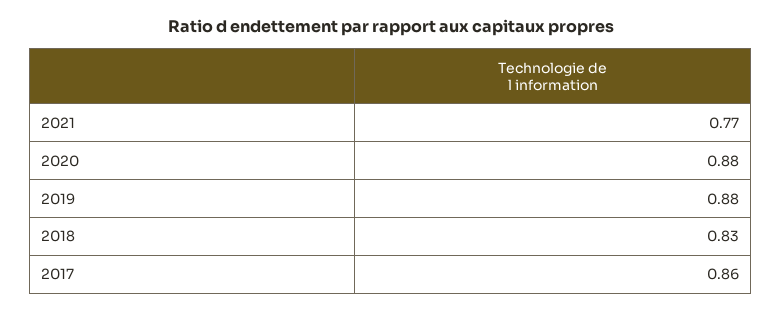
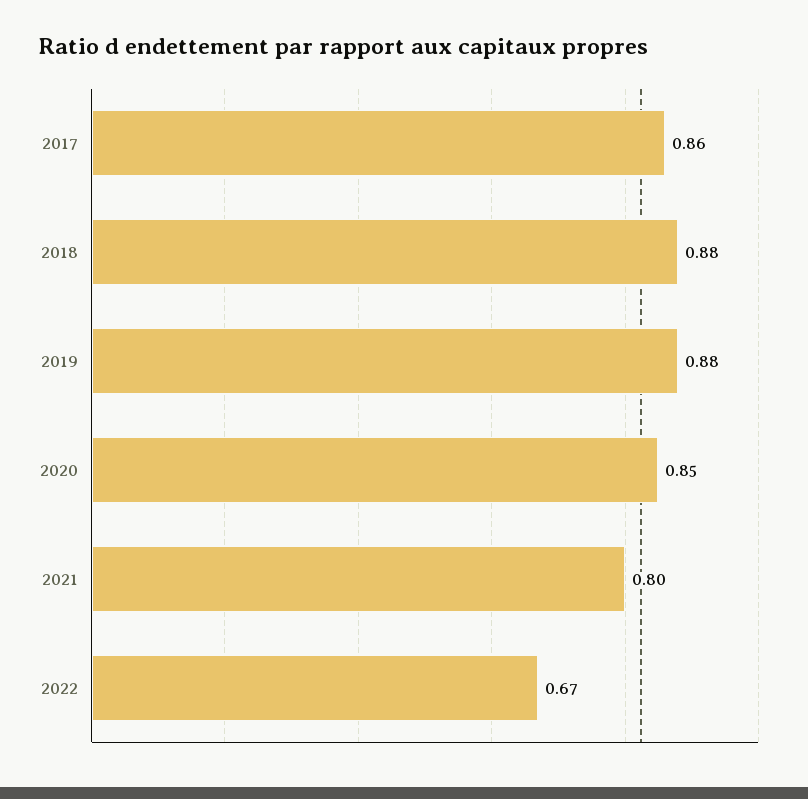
2021: 0.77 -> 0.8
2020: 0.88 -> 0.85
2018: 0.83 -> 0.88
2022: none -> 0.67

